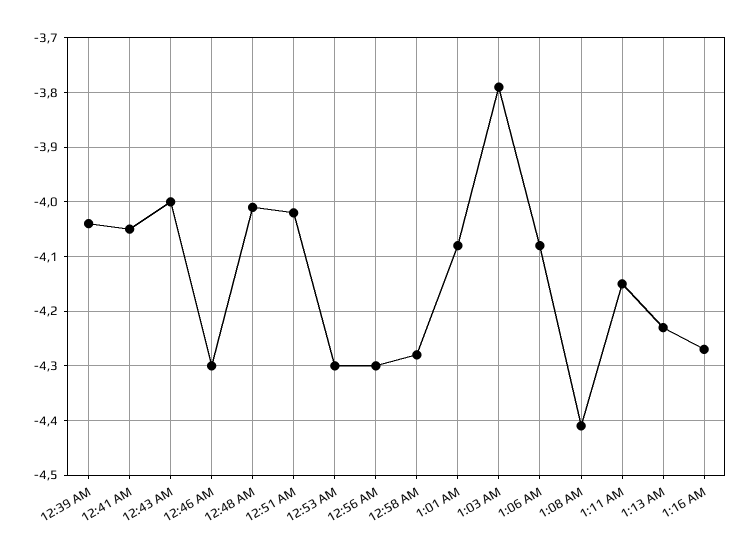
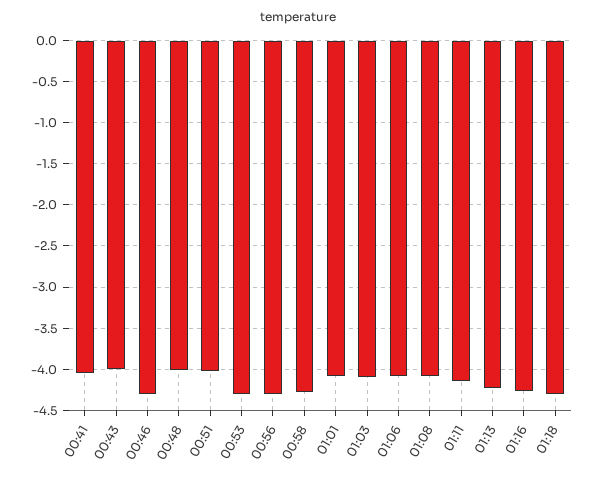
12:39 AM: -4.05 -> none
1:03 AM: -3.8 -> -4.1
1:08 AM: -4.4 -> -4.1
01:18: none -> -4.3

